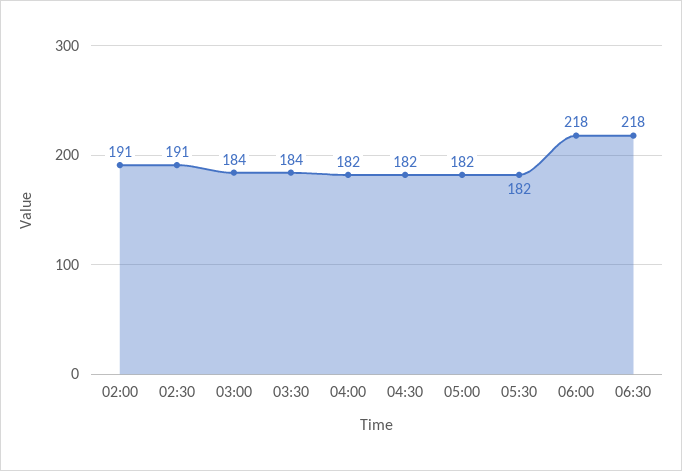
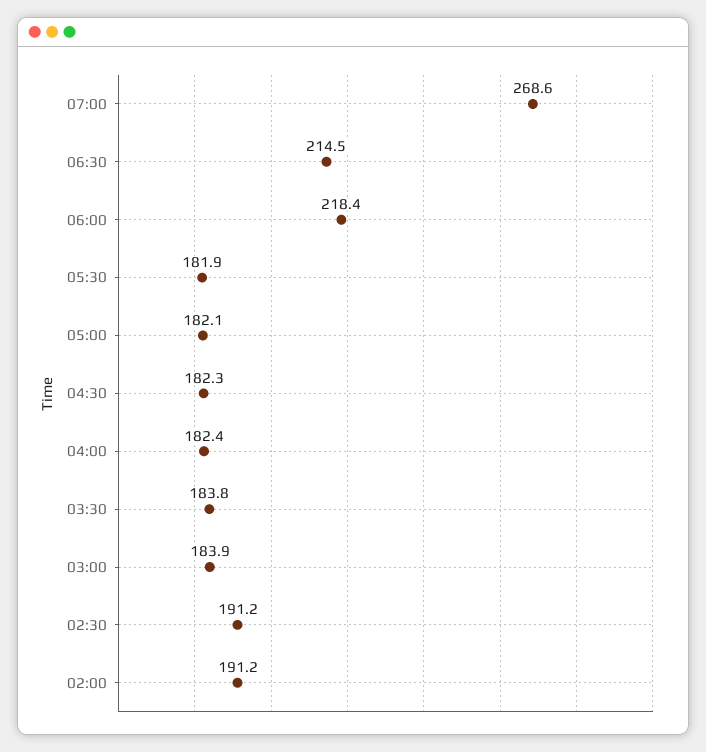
06:30: 218 -> 214.5
07:00: none -> 268.6

